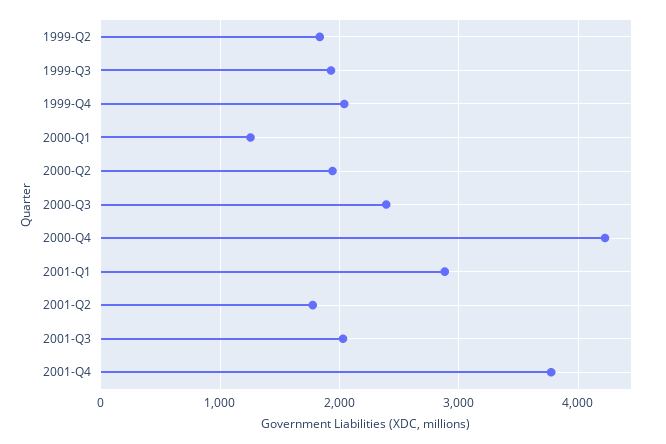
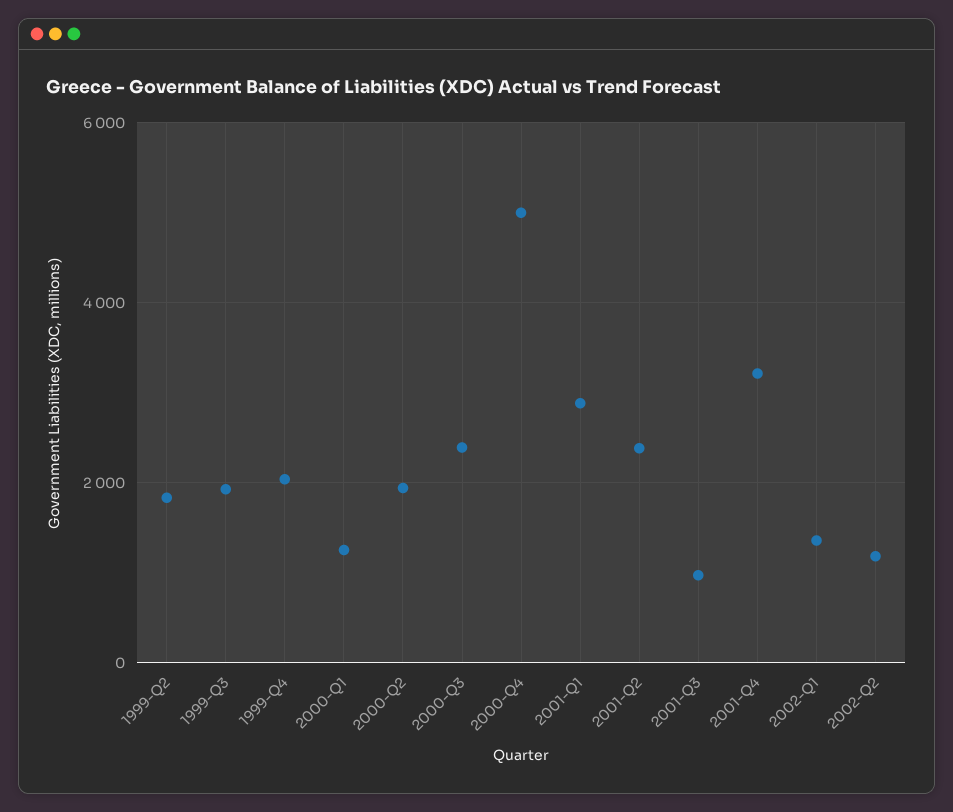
2000-Q4: 4200 -> 5000
2001-Q2: 1800 -> 2400
2001-Q3: 2000 -> 1000
2001-Q4: 3800 -> 3200
2002-Q1: none -> 1400
2002-Q2: none -> 1200

